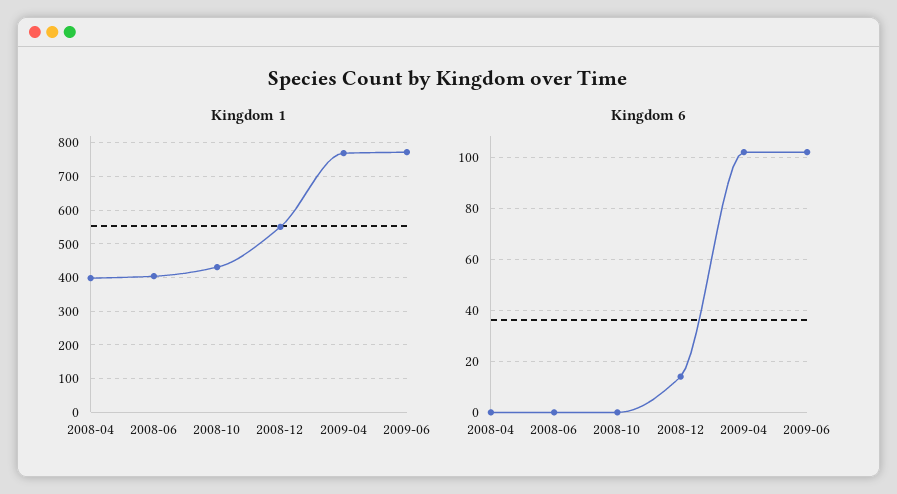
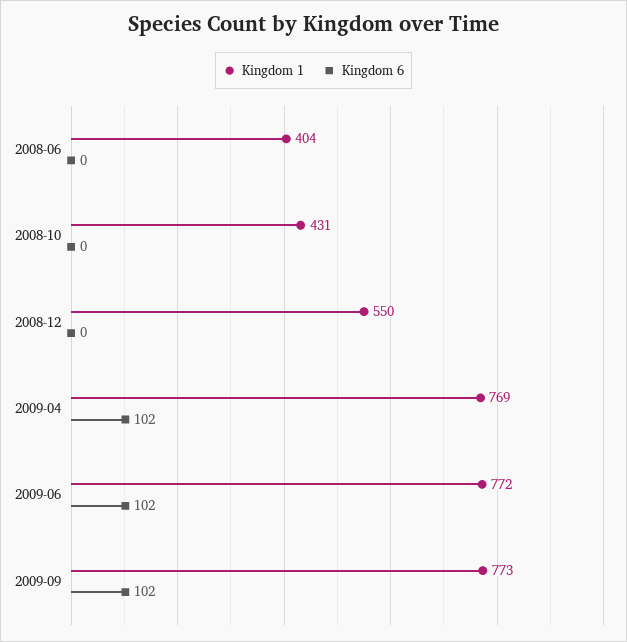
Kingdom 1, 2008-04: 400 -> none
Kingdom 6, 2008-04: 0 -> none
Kingdom 6, 2008-12: 15 -> 0
Kingdom 1, 2009-09: none -> 773
Kingdom 6, 2009-09: none -> 102

